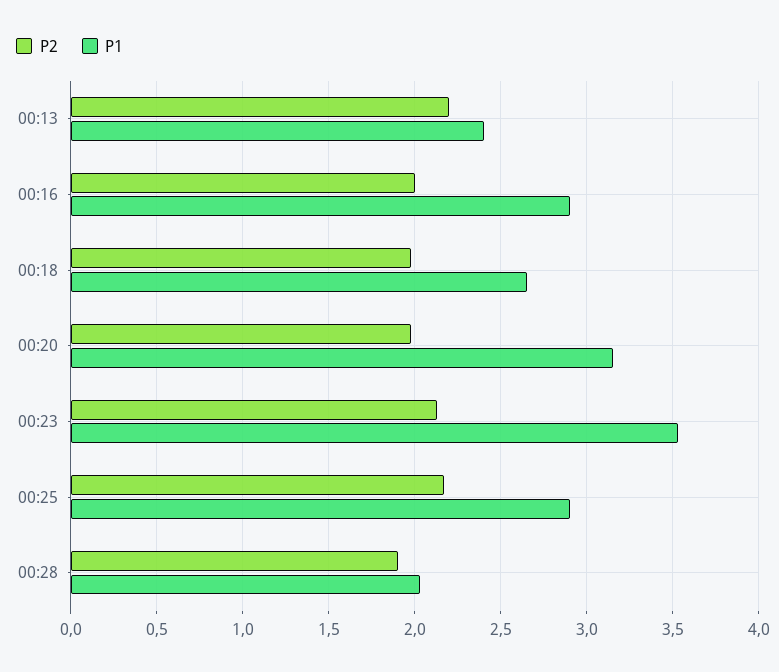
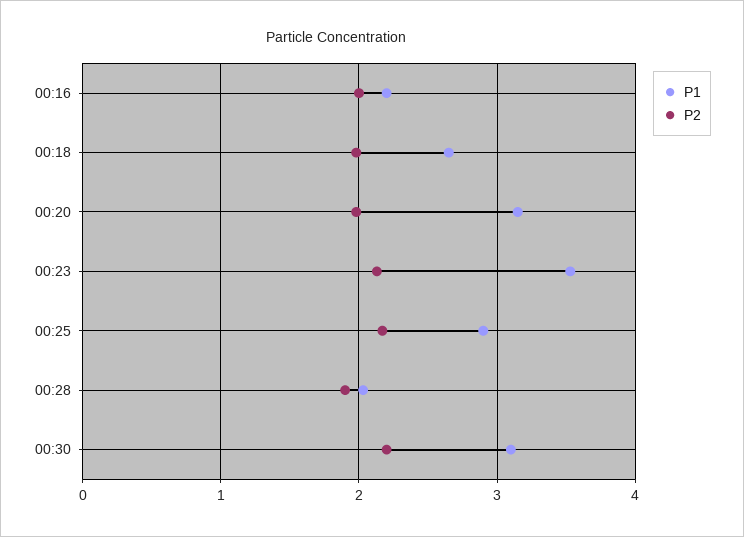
P2, 00:13: 2.2 -> none
P1, 00:13: 2.4 -> none
P1, 00:16: 2.9 -> 2.2
P1, 00:30: none -> 3.1
P2, 00:30: none -> 2.2

